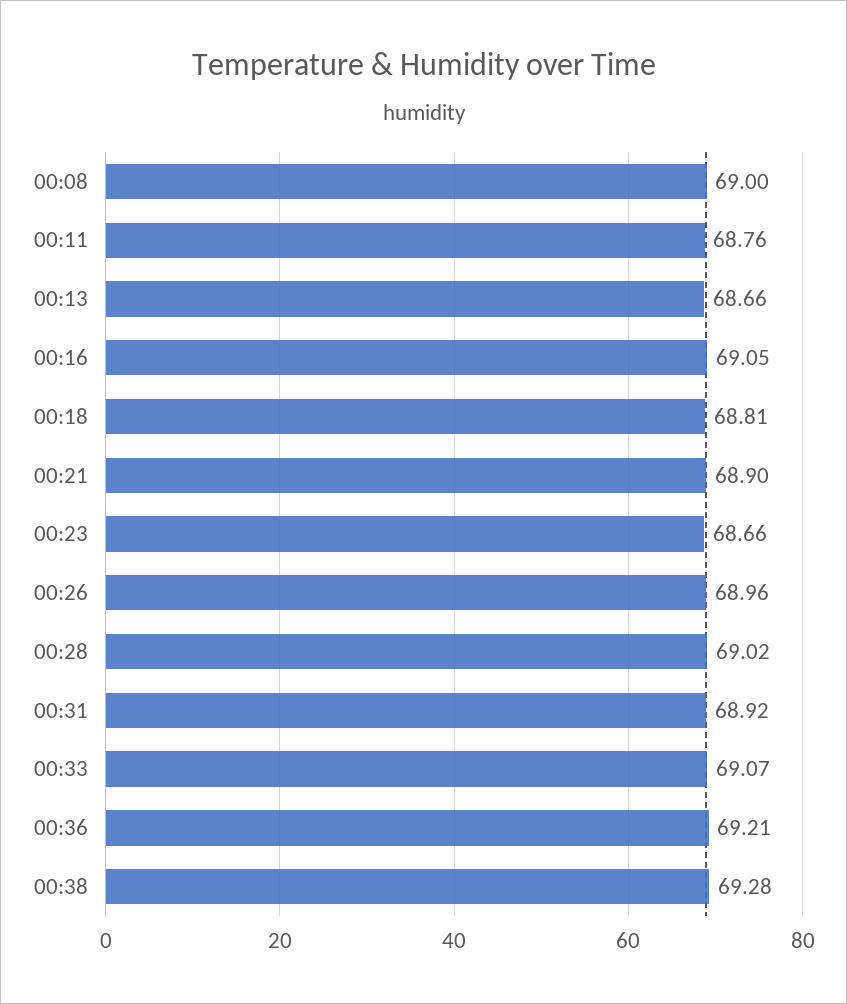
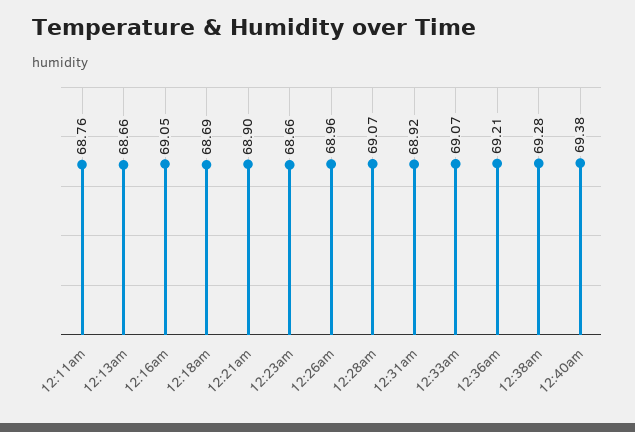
00:08: 69 -> none
00:18: 68.81 -> 68.69
00:28: 69.02 -> 69.07
12:40am: none -> 69.38

